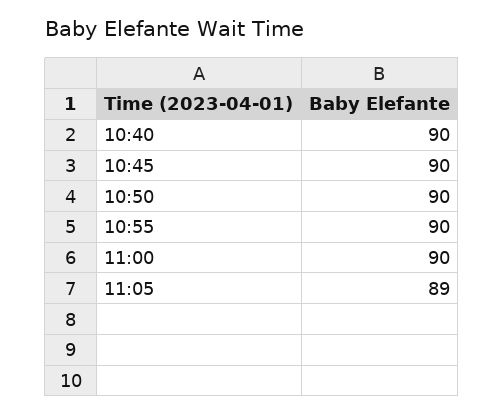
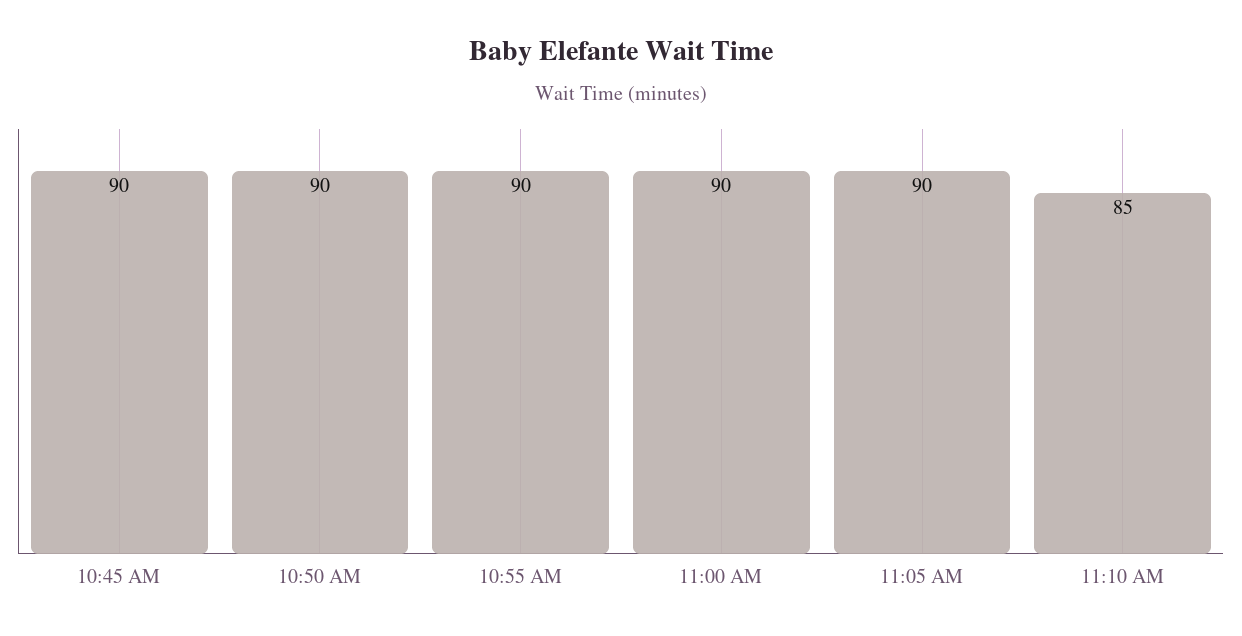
10:40: 90 -> none
11:05: 89 -> 90
11:10 AM: none -> 85

